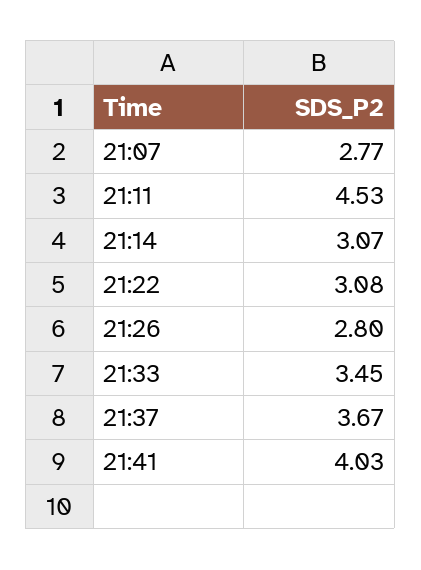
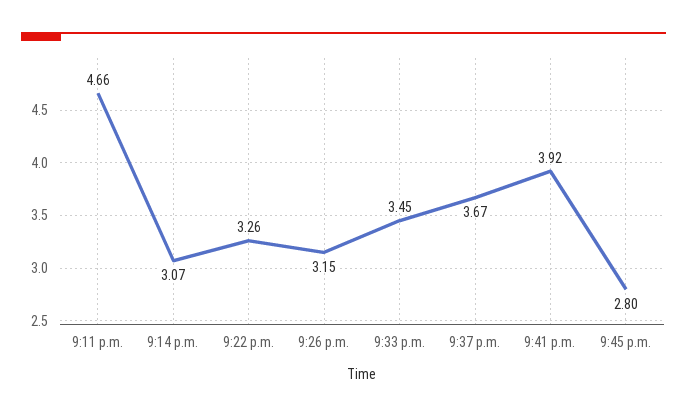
21:07: 2.77 -> none
21:11: 4.53 -> 4.66
21:22: 3.08 -> 3.26
21:26: 2.8 -> 3.15
21:41: 4.03 -> 3.92
9:45 p.m.: none -> 2.8

